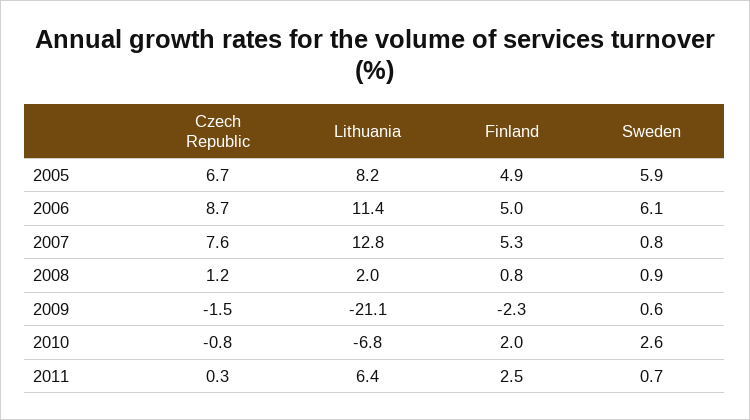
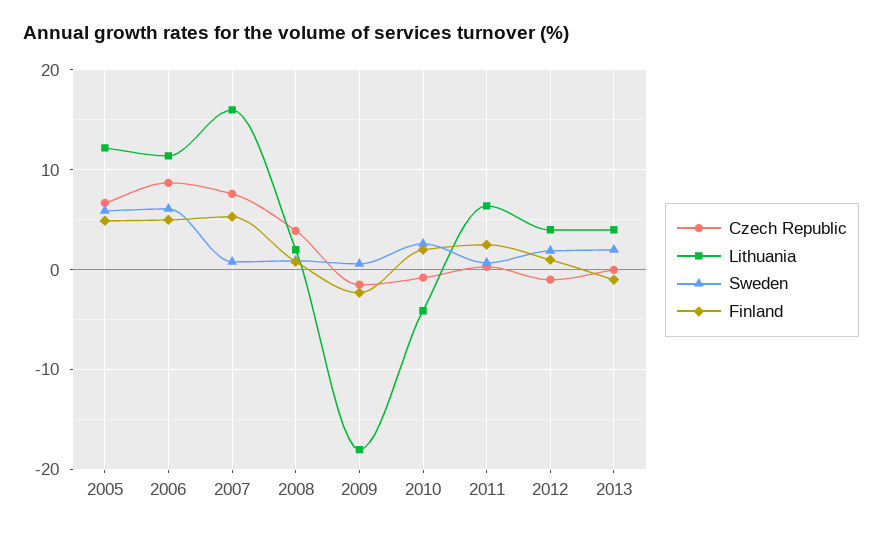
Lithuania, 2005: 8.2 -> 12
Lithuania, 2007: 12.8 -> 16
Czech Republic, 2008: 1.2 -> 4
Lithuania, 2009: -21.1 -> -18
Lithuania, 2010: -6.8 -> -4
Czech Republic, 2012: none -> -1
Lithuania, 2012: none -> 4
Sweden, 2012: none -> 2
Finland, 2012: none -> 1
Czech Republic, 2013: none -> 0
Lithuania, 2013: none -> 4
Sweden, 2013: none -> 2
Finland, 2013: none -> -1

